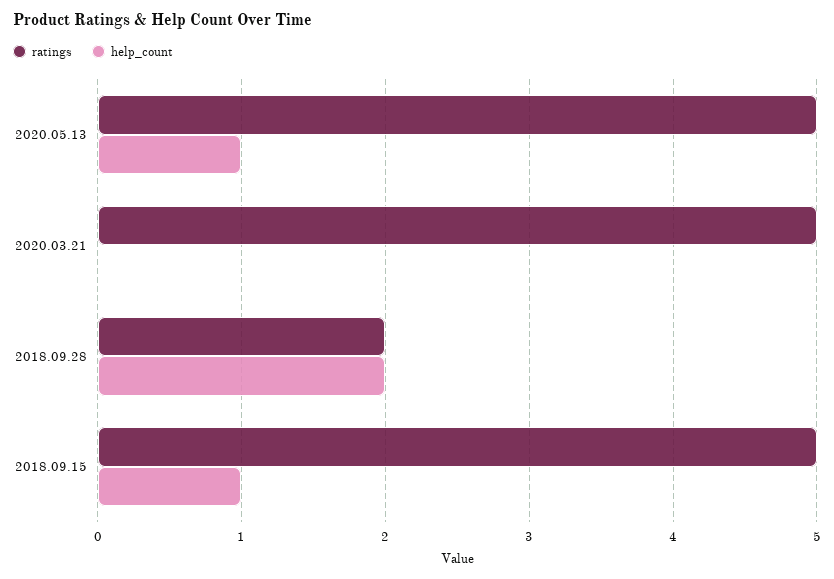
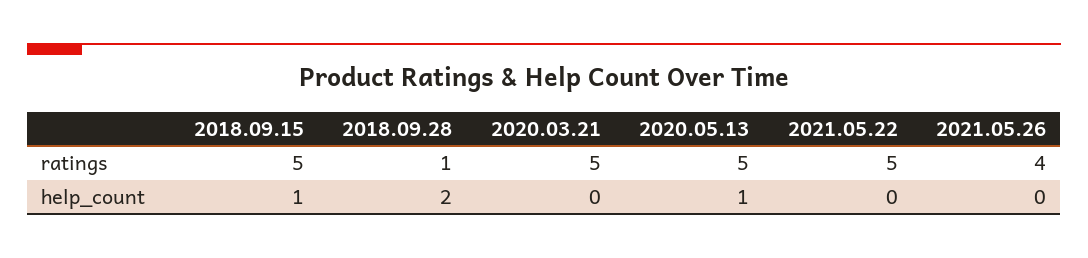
ratings, 2018.09.28: 2 -> 1
ratings, 2021.05.22: none -> 5
ratings, 2021.05.26: none -> 4
help_count, 2021.05.22: none -> 0
help_count, 2021.05.26: none -> 0

